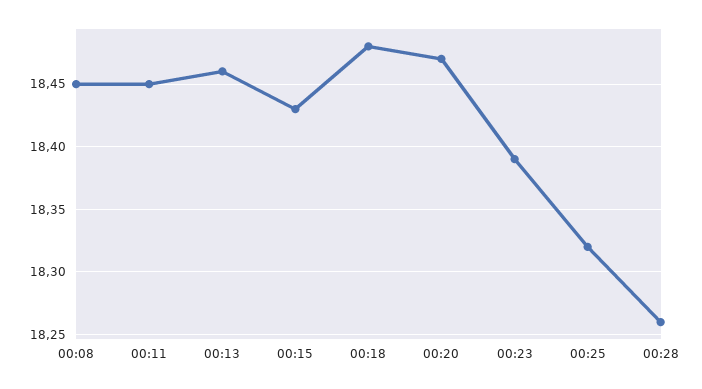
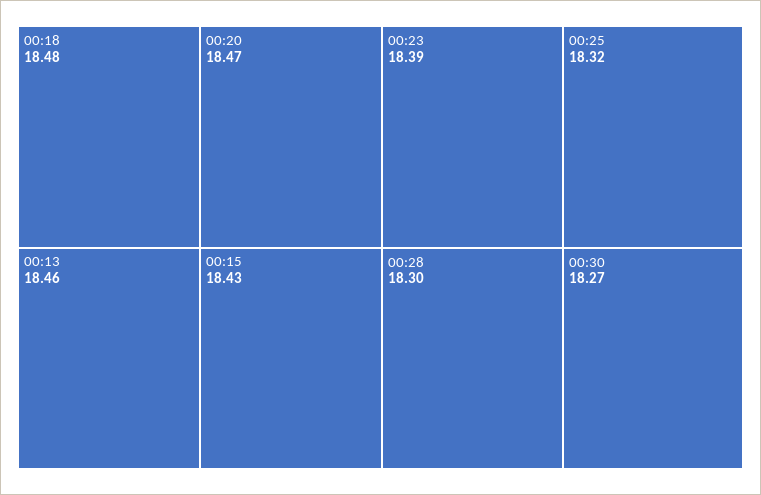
00:08: 18.45 -> none
00:11: 18.45 -> none
00:28: 18.26 -> 18.3
00:30: none -> 18.27

